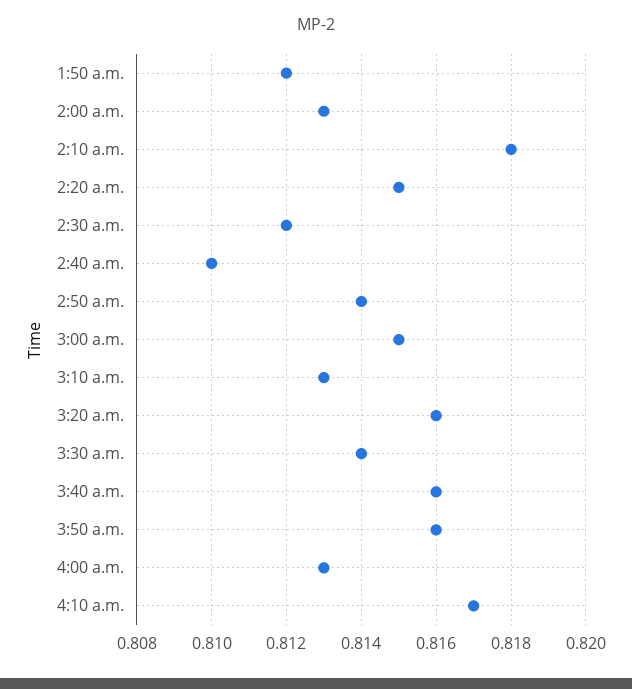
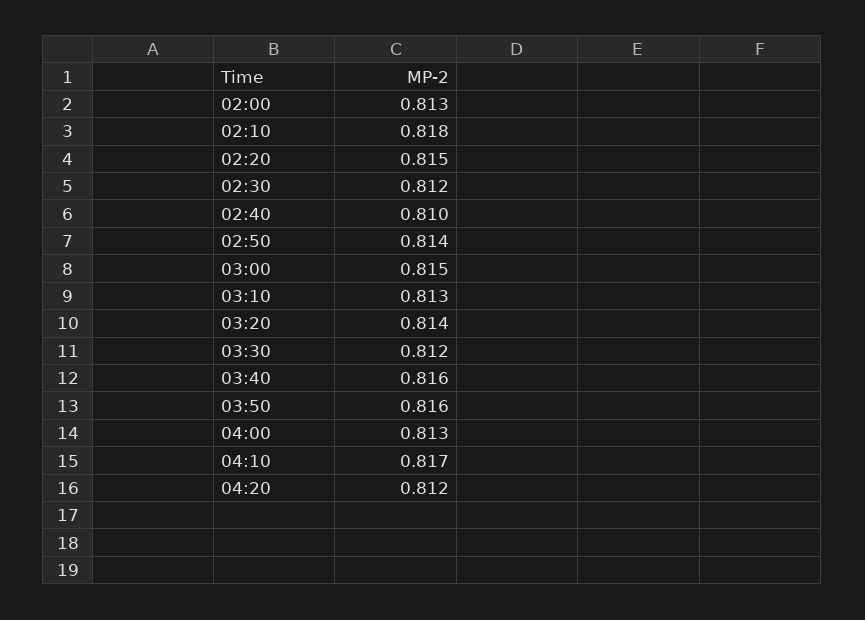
1:50 a.m.: 0.812 -> none
3:20 a.m.: 0.816 -> 0.814
3:30 a.m.: 0.814 -> 0.812
04:20: none -> 0.812

